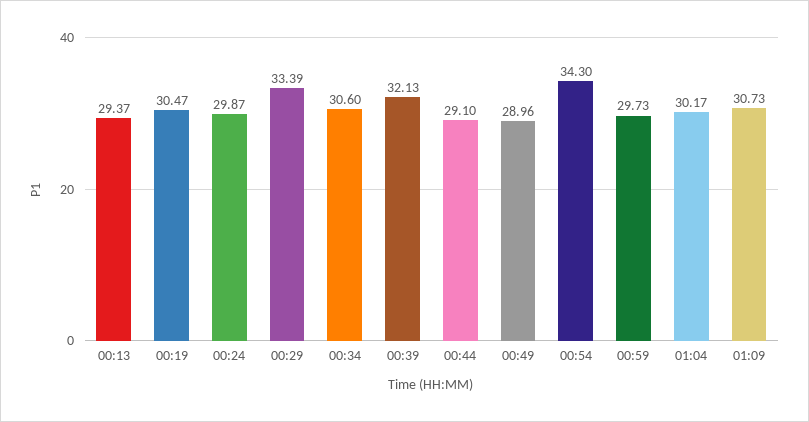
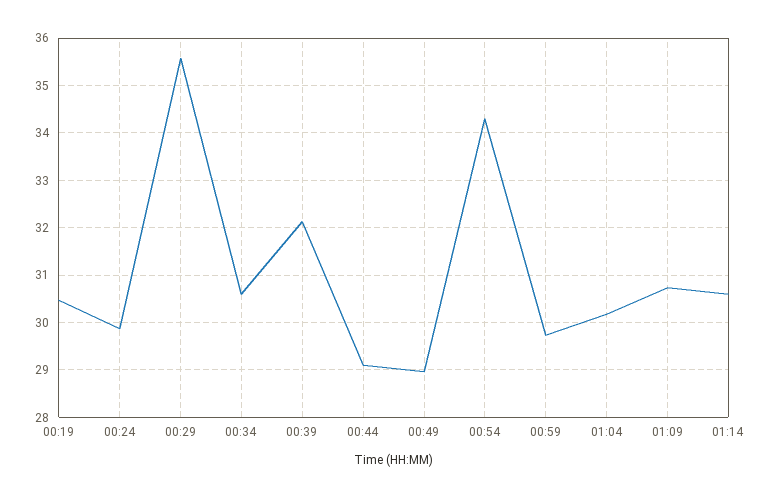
00:13: 29.37 -> none
00:29: 33.39 -> 35.6
01:14: none -> 30.6

